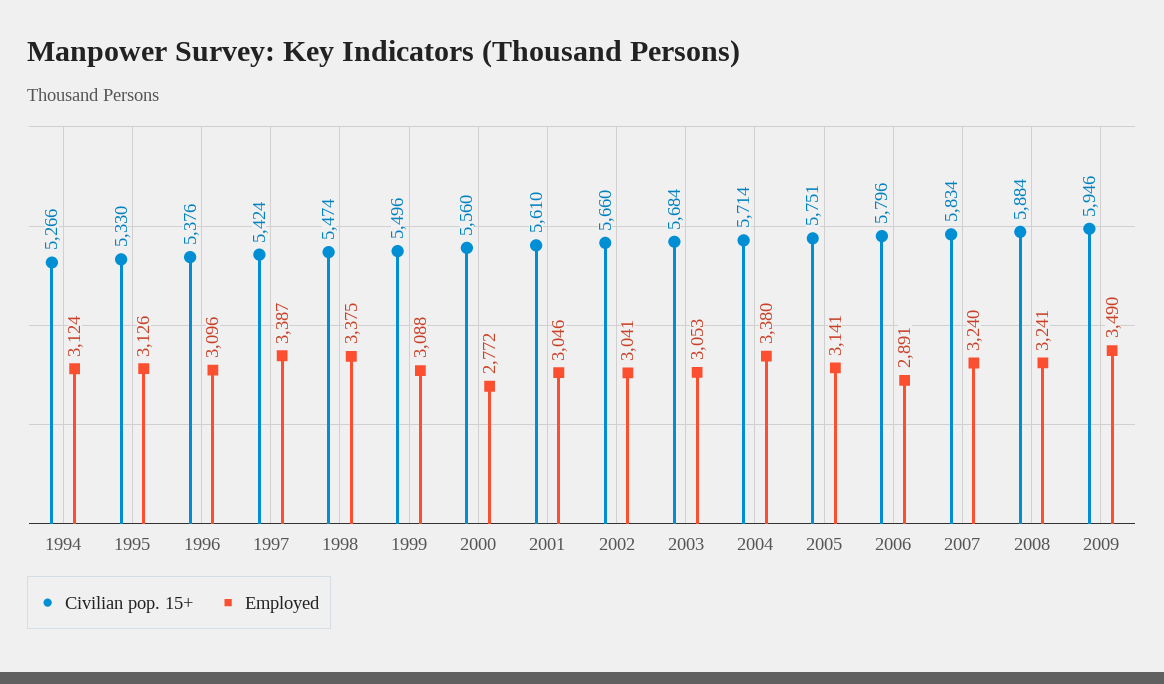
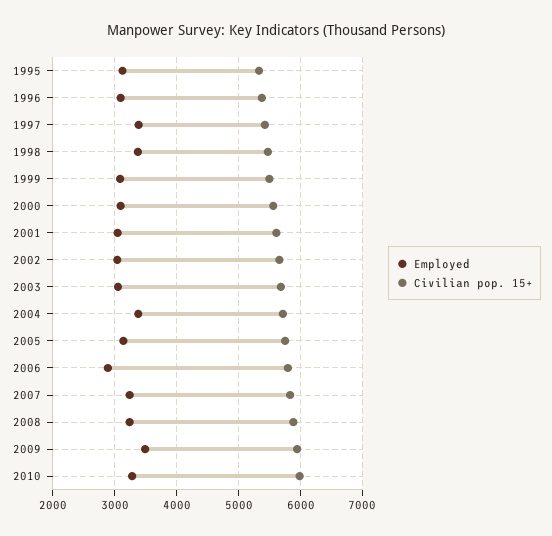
Civilian pop. 15+, 1994: 5266 -> none
Employed, 1994: 3124 -> none
Employed, 2000: 2772 -> 3100
Employed, 2010: none -> 3300
Civilian pop. 15+, 2010: none -> 6000

